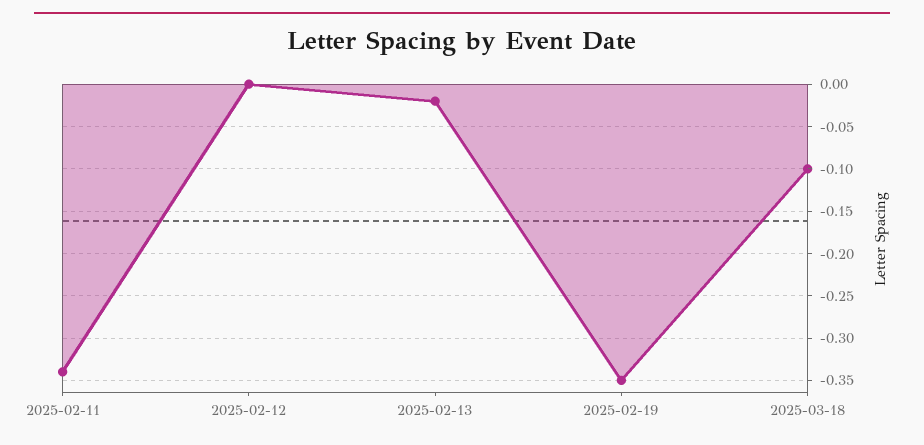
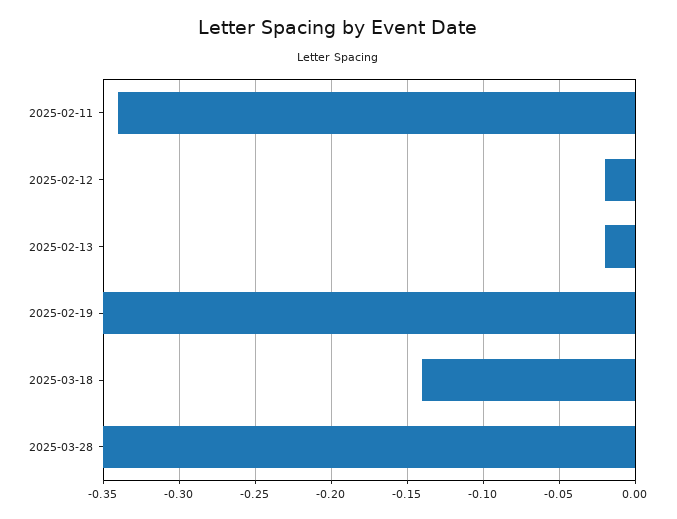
2025-02-12: 0 -> -0.02
2025-03-18: -0.1 -> -0.14
2025-03-28: none -> -0.35

